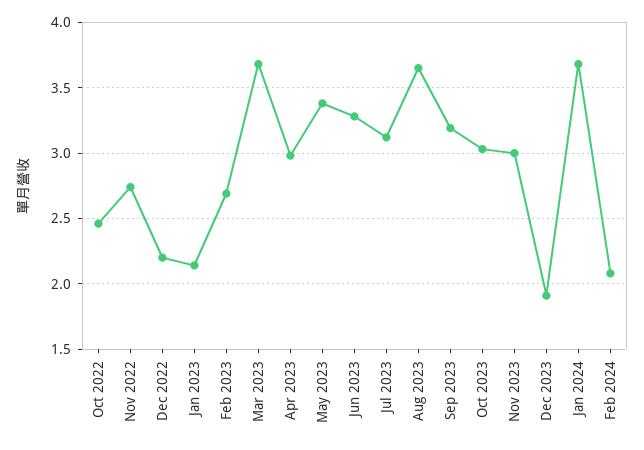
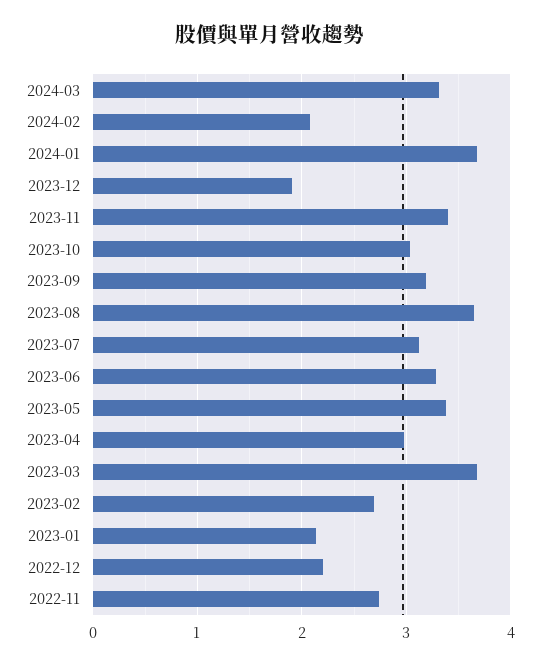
Oct 2022: 2.45 -> none
Nov 2023: 3 -> 3.4
2024-03: none -> 3.3

